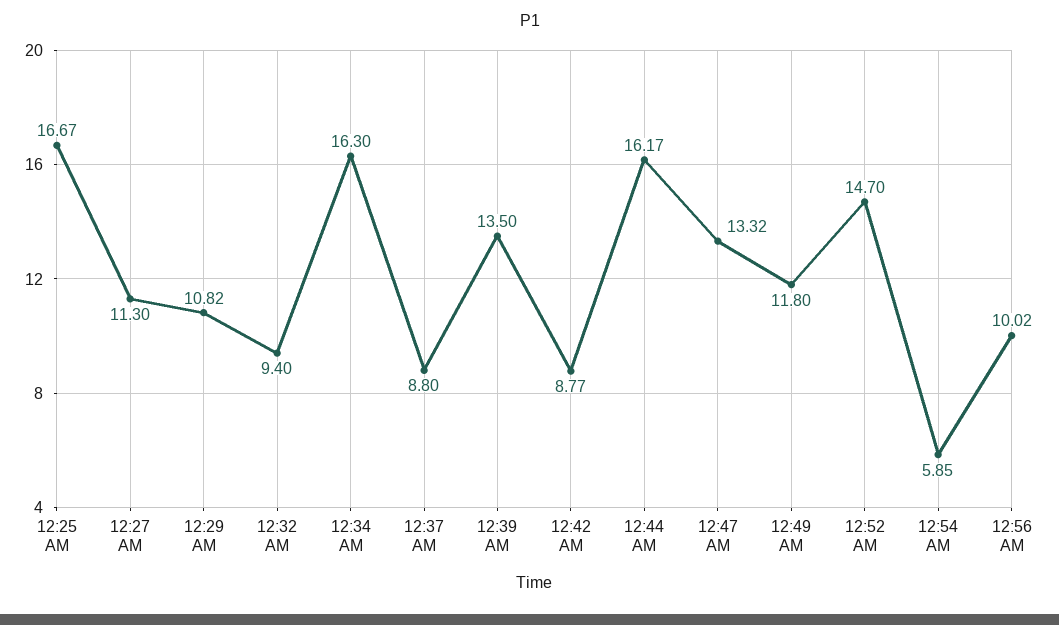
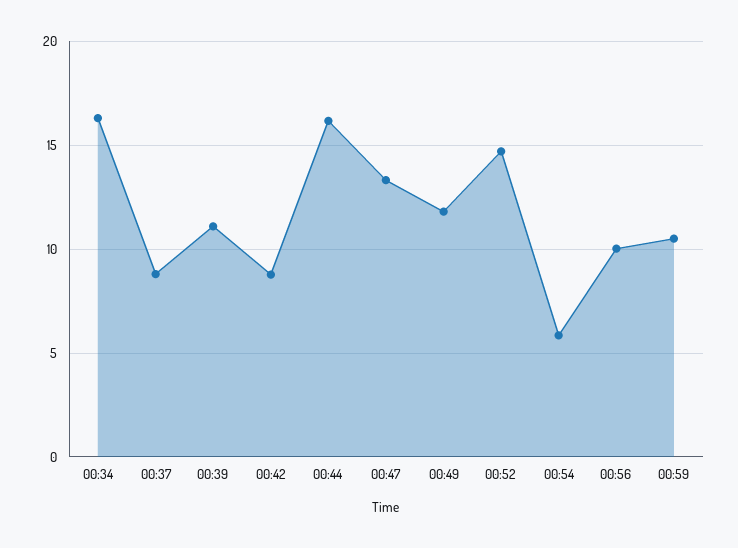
12:25 AM: 16.67 -> none
12:27 AM: 11.3 -> none
12:29 AM: 10.82 -> none
12:32 AM: 9.4 -> none
12:39 AM: 13.5 -> 11
00:59: none -> 10.5

